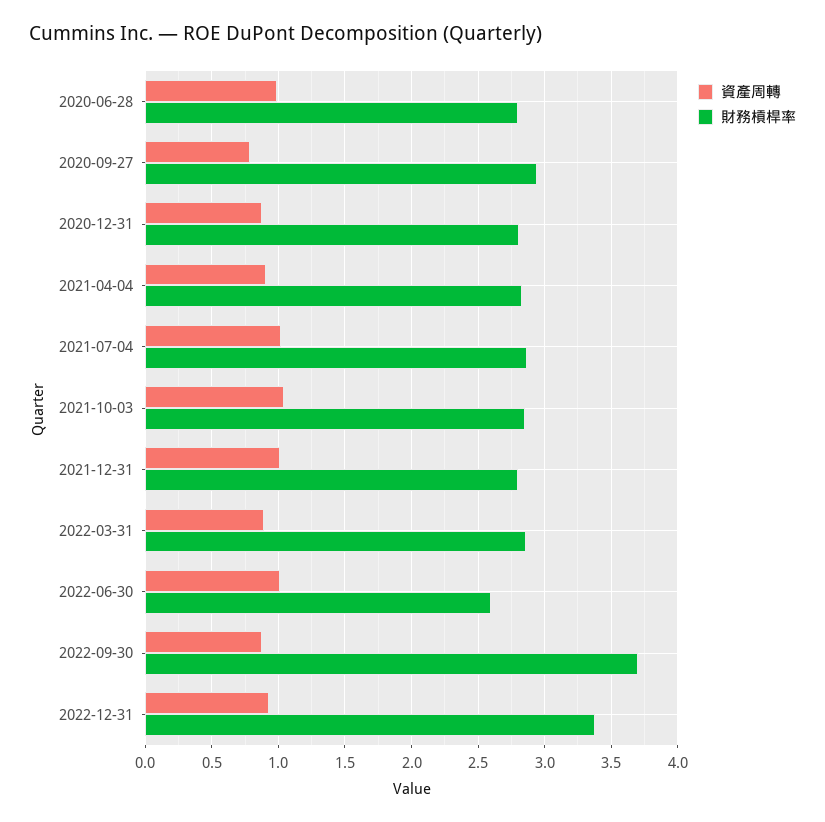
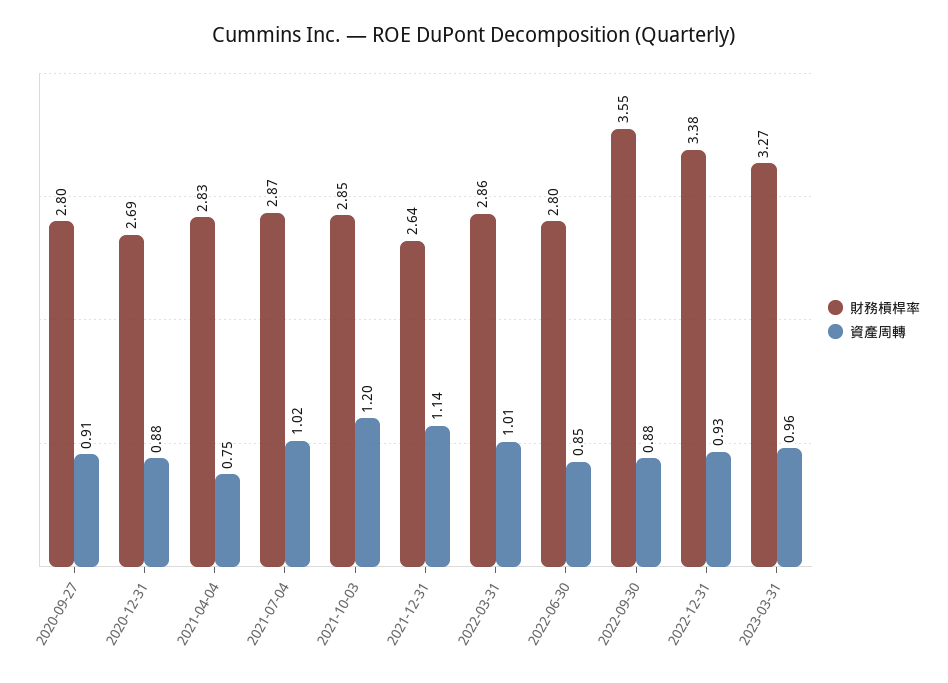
資產周轉, 2020-06-28: 1 -> none
財務槓桿率, 2020-06-28: 2.8 -> none
資產周轉, 2020-09-27: 0.8 -> 0.91
財務槓桿率, 2020-09-27: 2.95 -> 2.8
財務槓桿率, 2020-12-31: 2.8 -> 2.69
資產周轉, 2021-04-04: 0.9 -> 0.75
資產周轉, 2021-10-03: 1.05 -> 1.2
資產周轉, 2021-12-31: 1 -> 1.14
財務槓桿率, 2021-12-31: 2.8 -> 2.64
資產周轉, 2022-03-31: 0.9 -> 1.01
資產周轉, 2022-06-30: 1 -> 0.85
財務槓桿率, 2022-06-30: 2.6 -> 2.8
財務槓桿率, 2022-09-30: 3.7 -> 3.55
財務槓桿率, 2023-03-31: none -> 3.27
資產周轉, 2023-03-31: none -> 0.96

